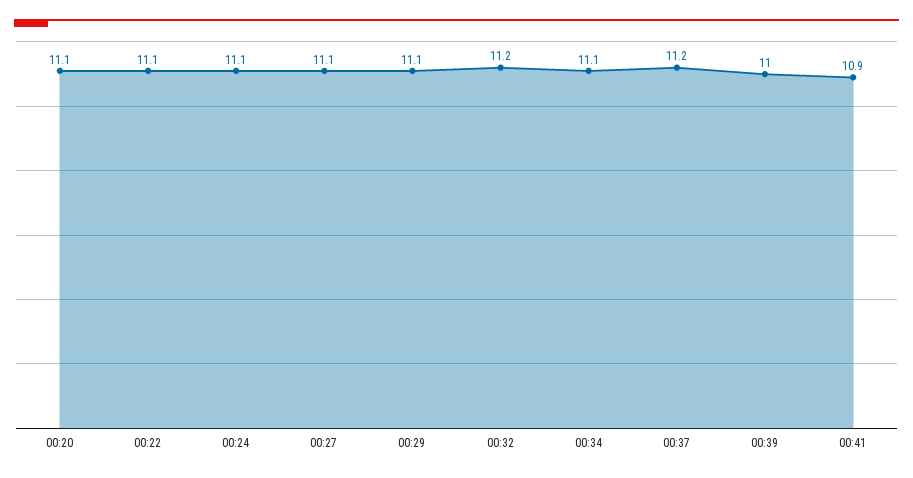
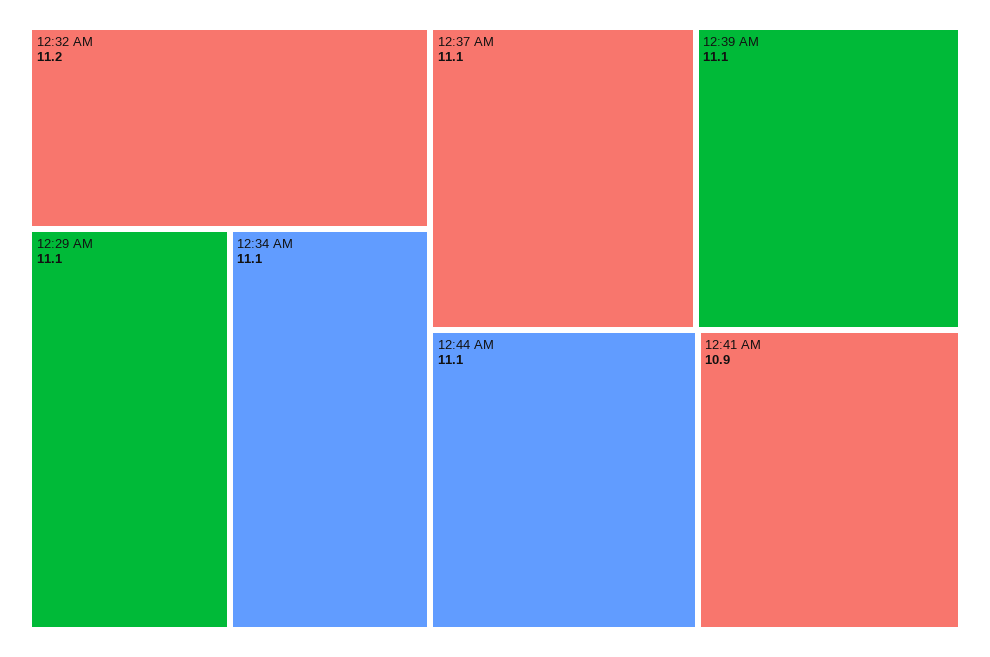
00:20: 11.1 -> none
00:22: 11.1 -> none
00:24: 11.1 -> none
00:27: 11.1 -> none
00:37: 11.2 -> 11.1
00:39: 11 -> 11.1
12:44 AM: none -> 11.1

